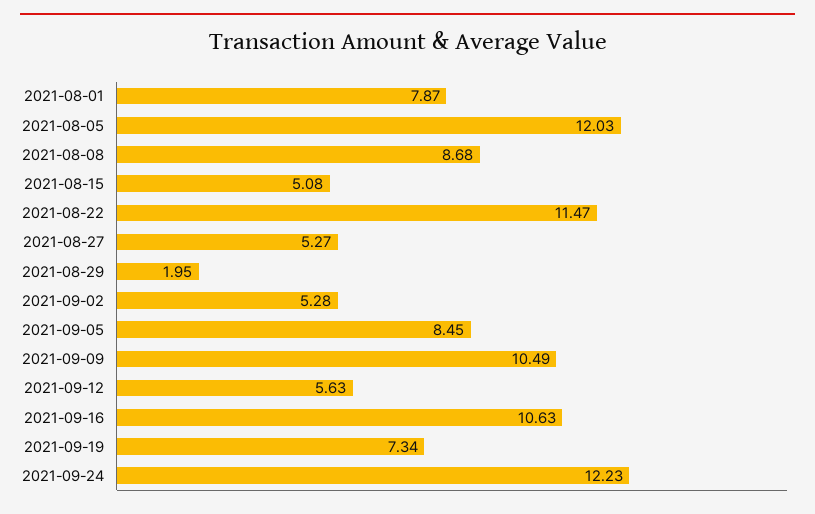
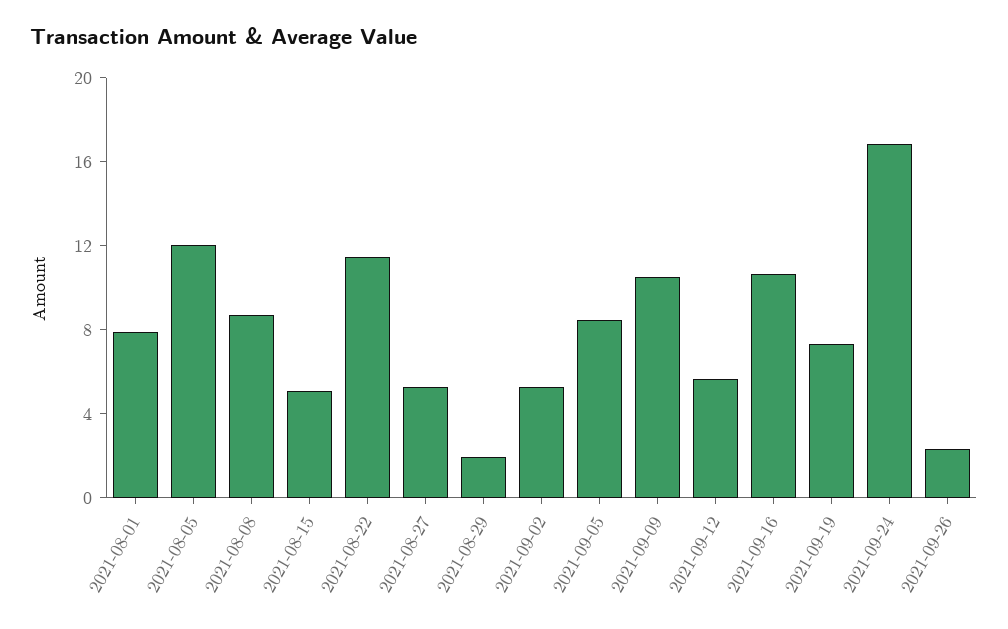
2021-09-24: 12.23 -> 17
2021-09-26: none -> 2

